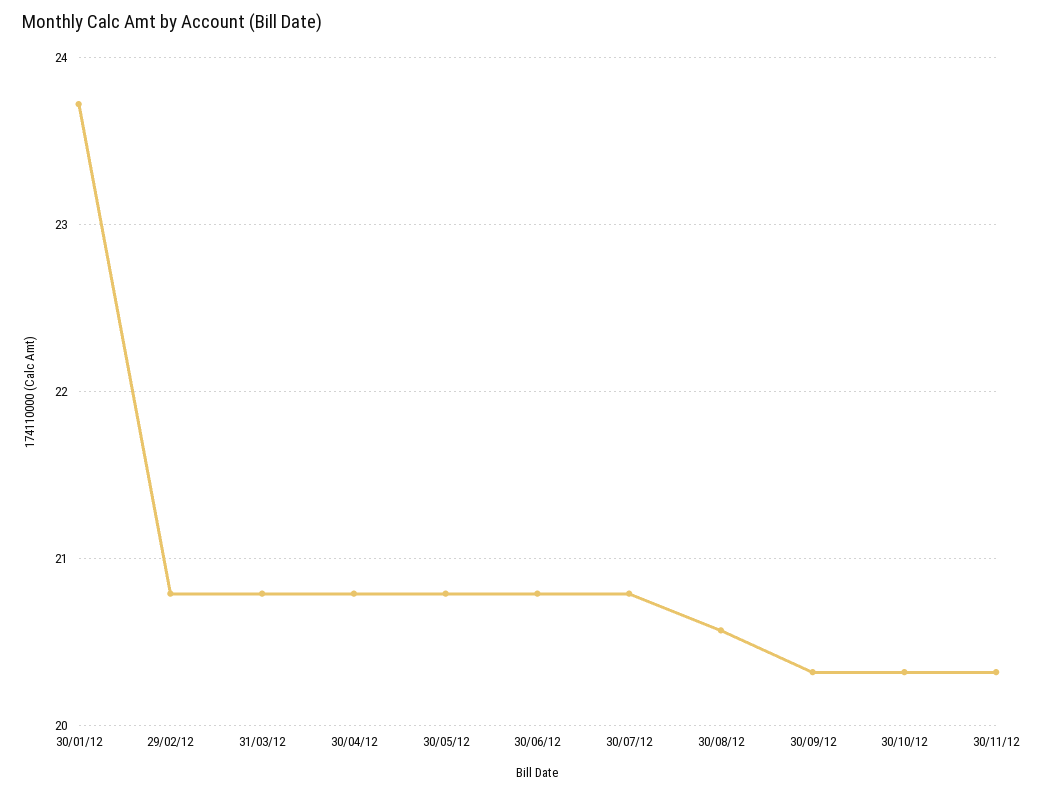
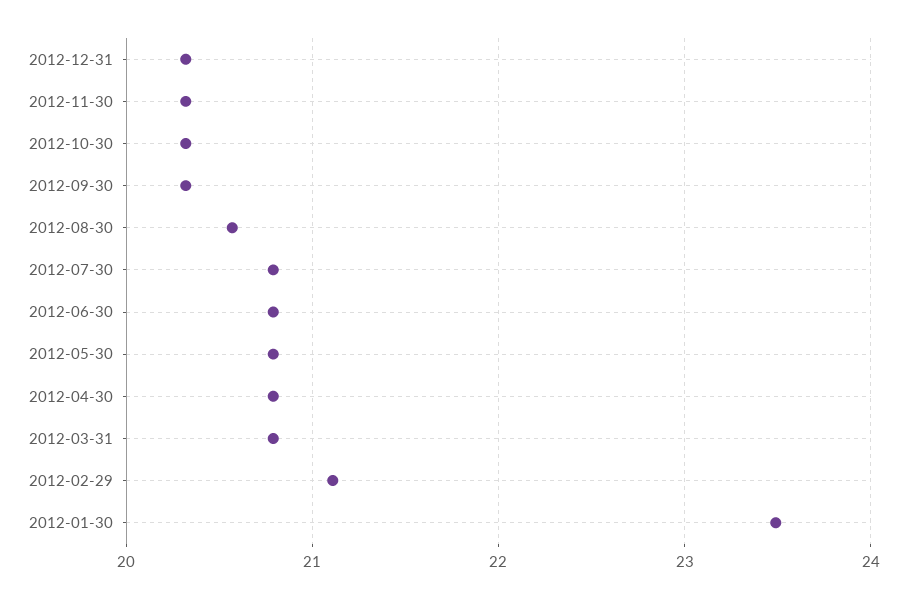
30/01/12: 23.7 -> 23.5
29/02/12: 20.8 -> 21.1
2012-12-31: none -> 20.3

